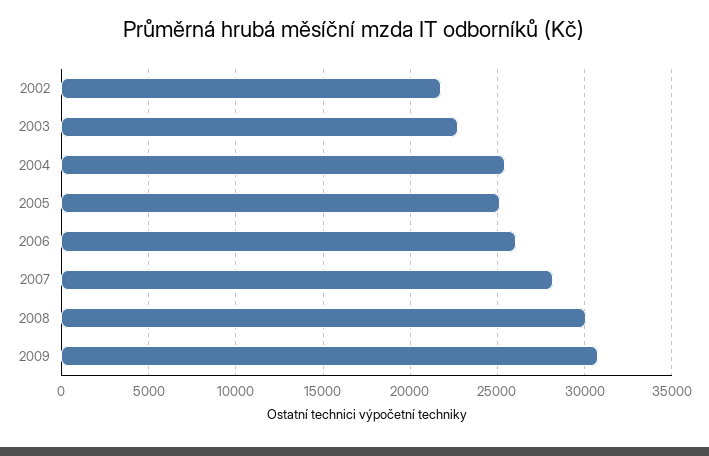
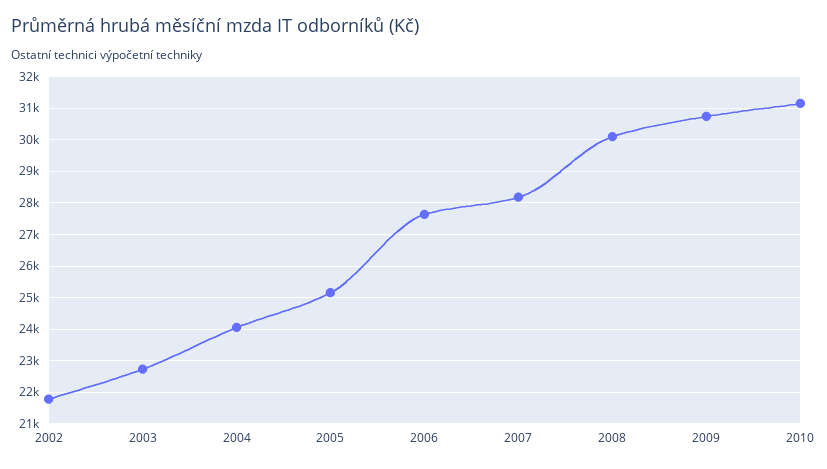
2004: 25500 -> 24000
2006: 26000 -> 27600
2010: none -> 31200

